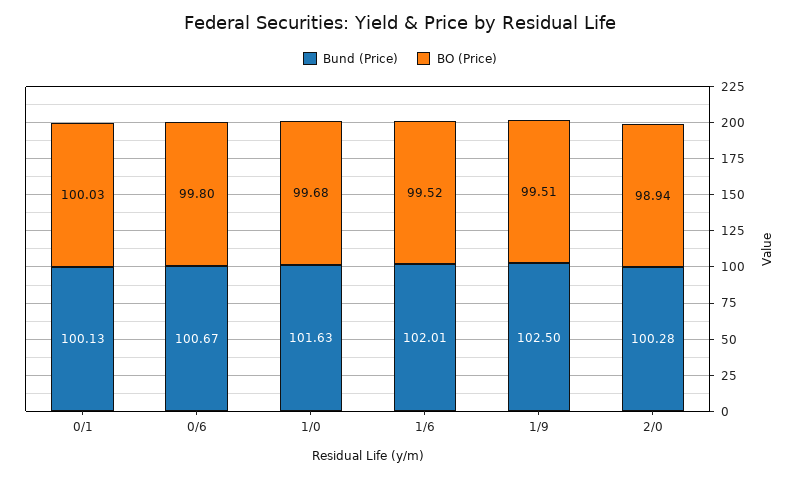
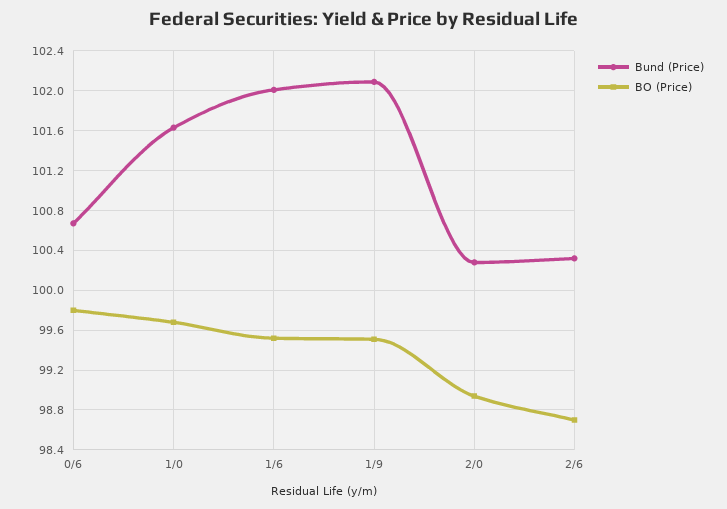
Bund (Price), 0/1: 100.13 -> none
BO (Price), 0/1: 100.03 -> none
Bund (Price), 1/9: 102.5 -> 102.1
Bund (Price), 2/6: none -> 100.3
BO (Price), 2/6: none -> 98.7

